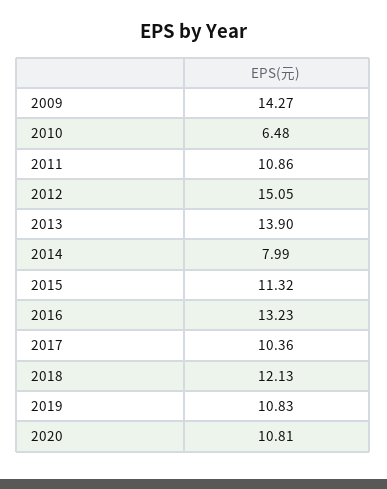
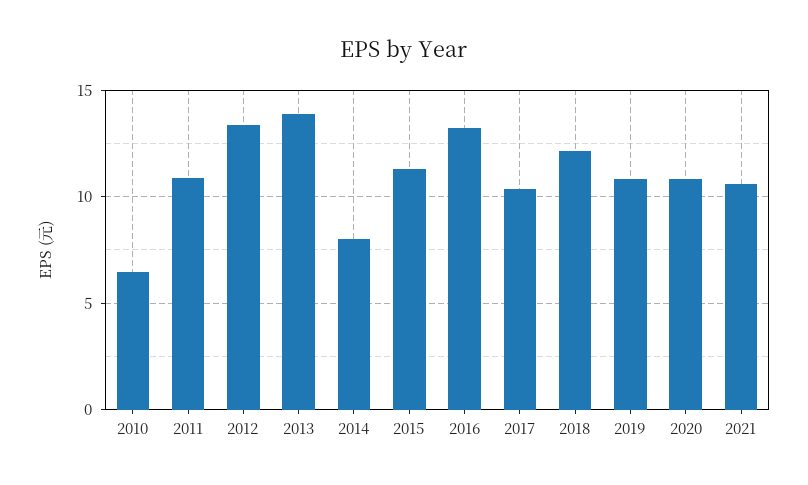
2009: 14.27 -> none
2012: 15.05 -> 13.5
2021: none -> 10.5

